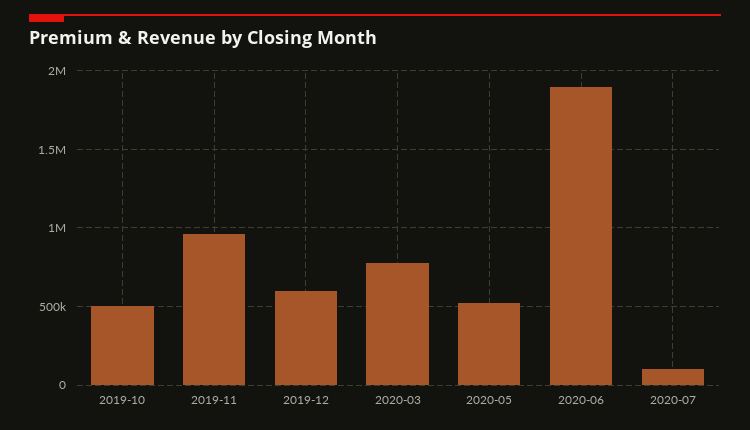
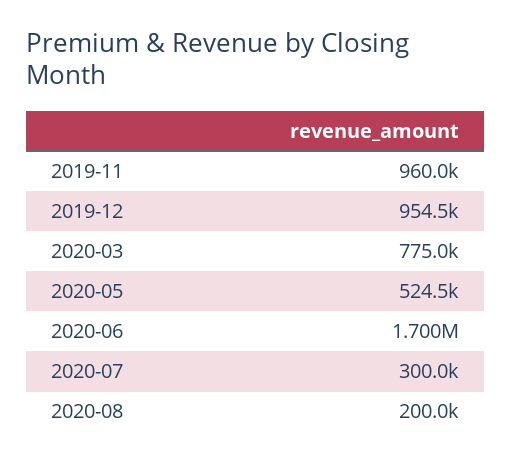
2019-10: 500000 -> none
2019-12: 600000 -> 954500
2020-06: 1900000 -> 1700000
2020-07: 100000 -> 300000
2020-08: none -> 200000

